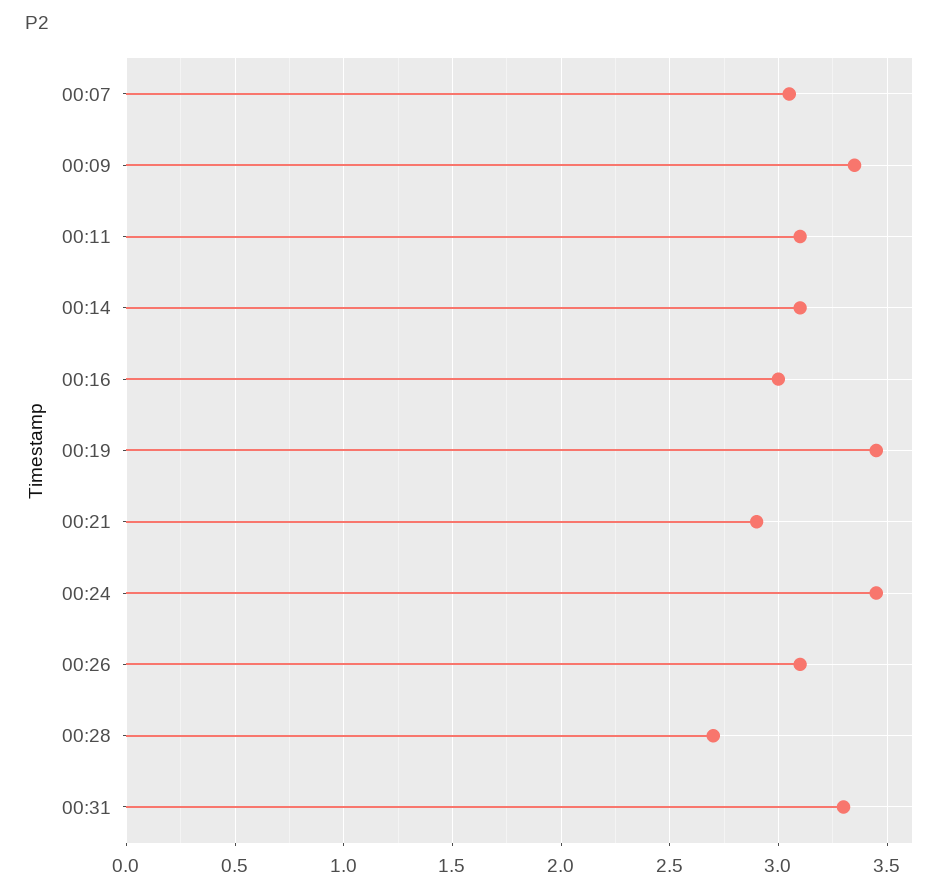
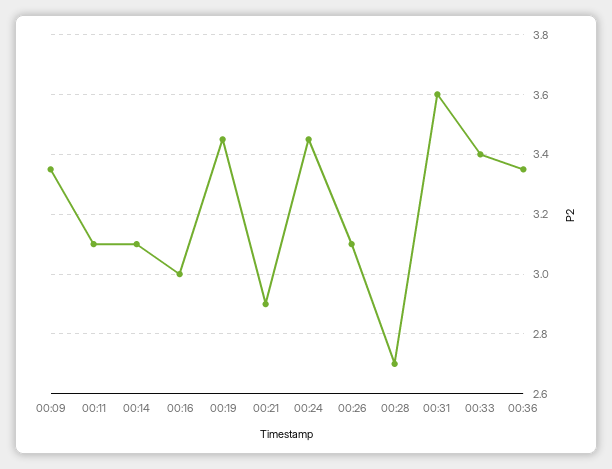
00:07: 3.05 -> none
00:31: 3.3 -> 3.6
00:33: none -> 3.4
00:36: none -> 3.35

